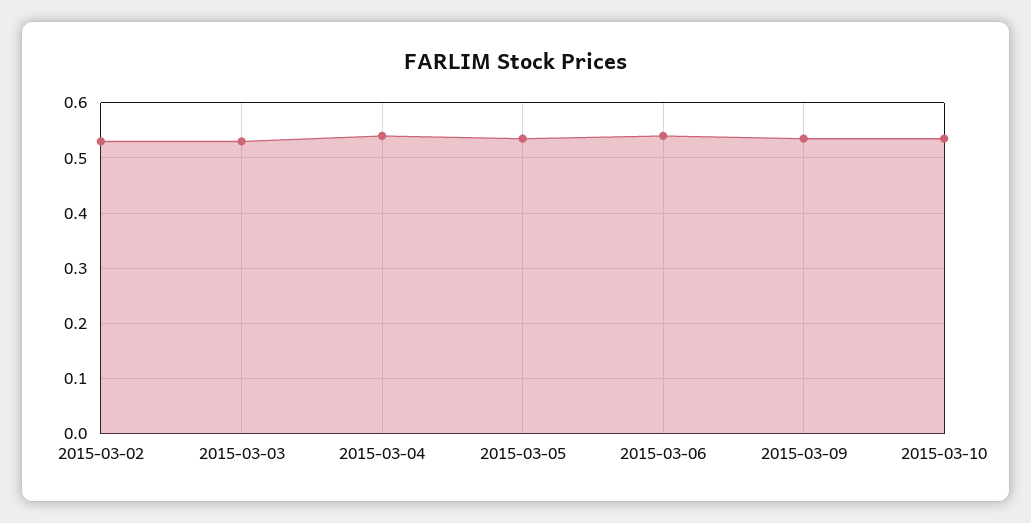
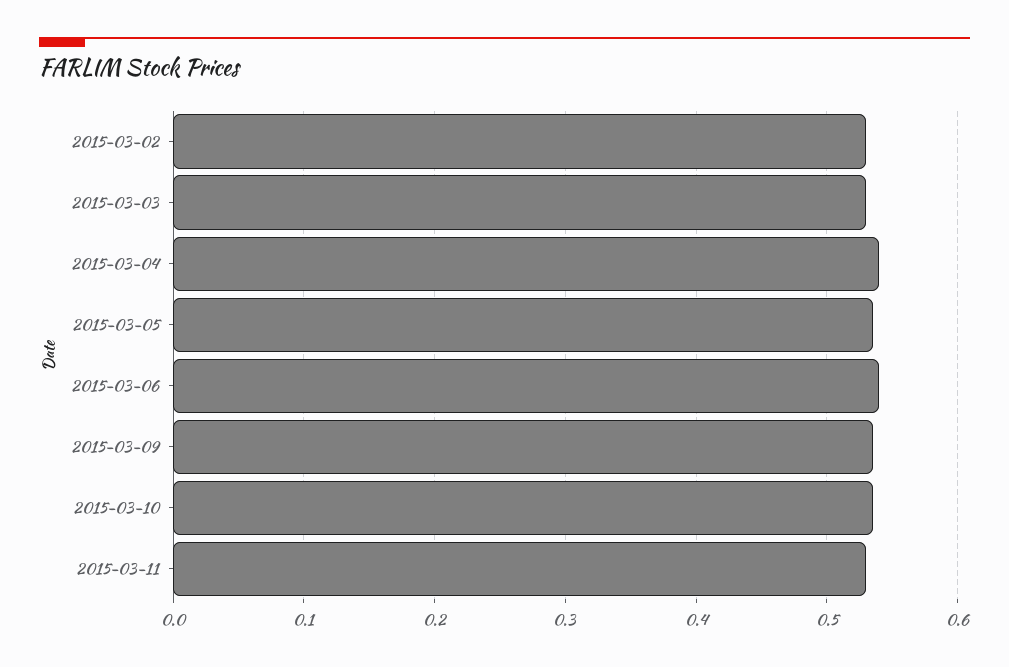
2015-03-11: none -> 0.53

